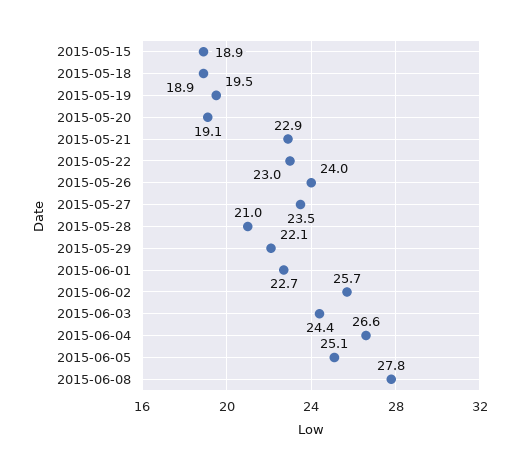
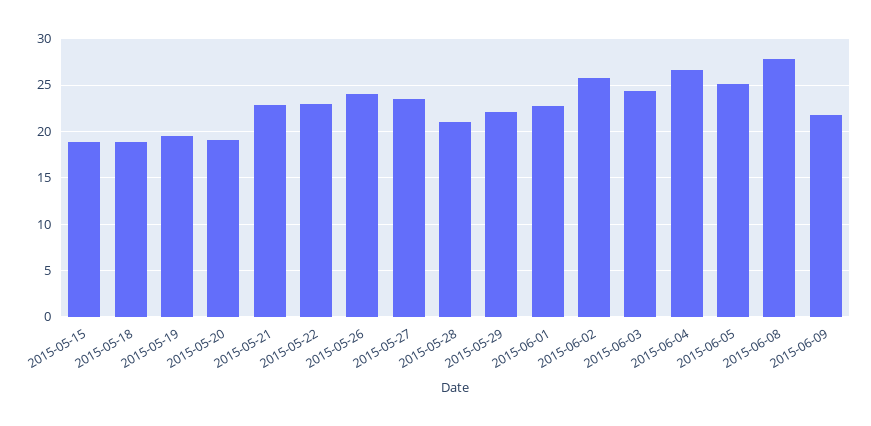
2015-06-09: none -> 22

